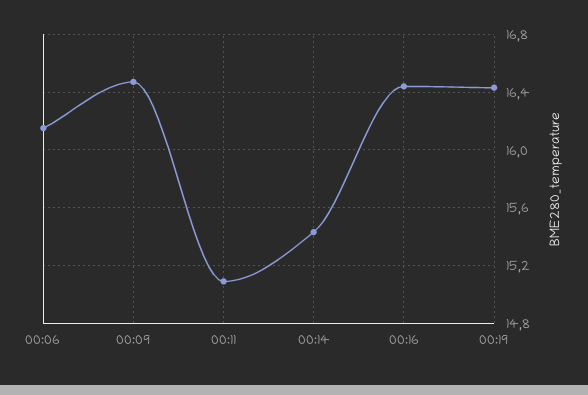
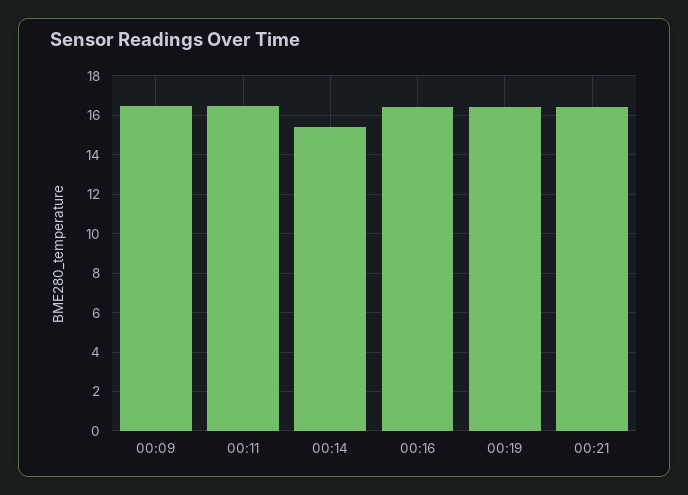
00:06: 16.15 -> none
00:11: 15.1 -> 16.5
00:21: none -> 16.5

